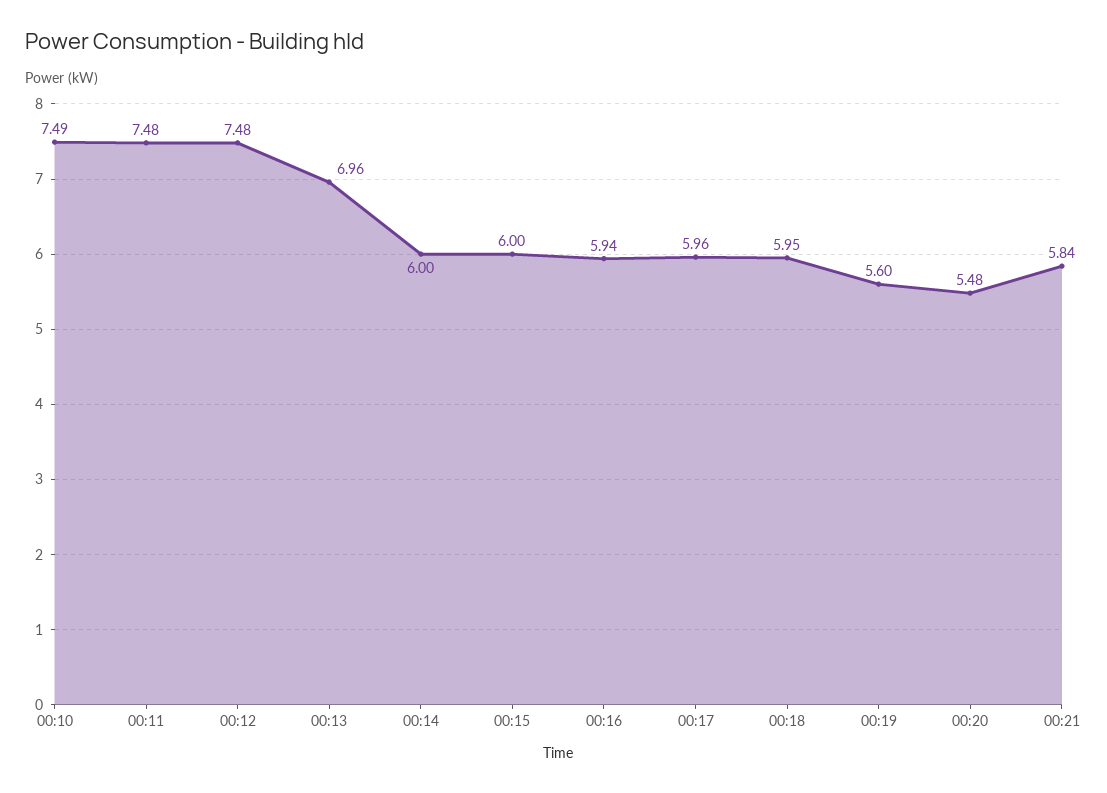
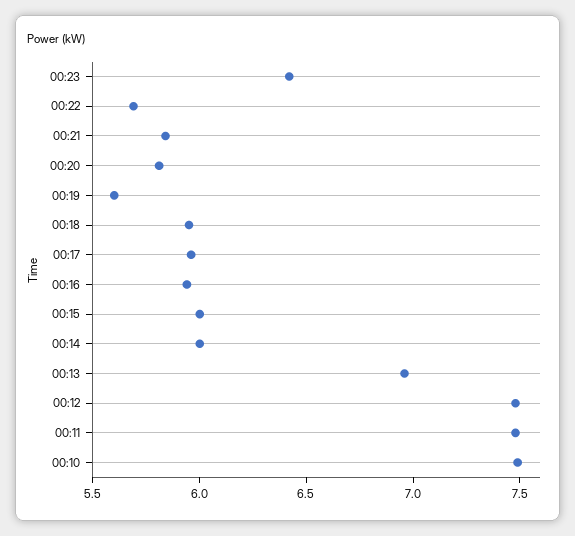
00:20: 5.48 -> 5.8
00:23: none -> 6.4
00:22: none -> 5.7

